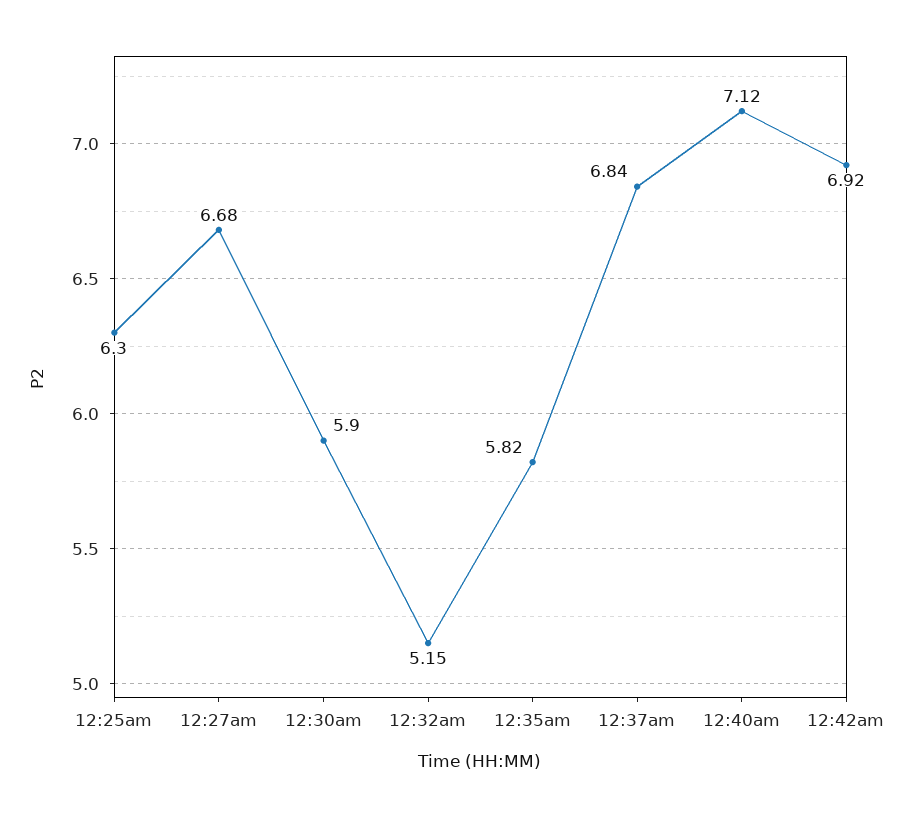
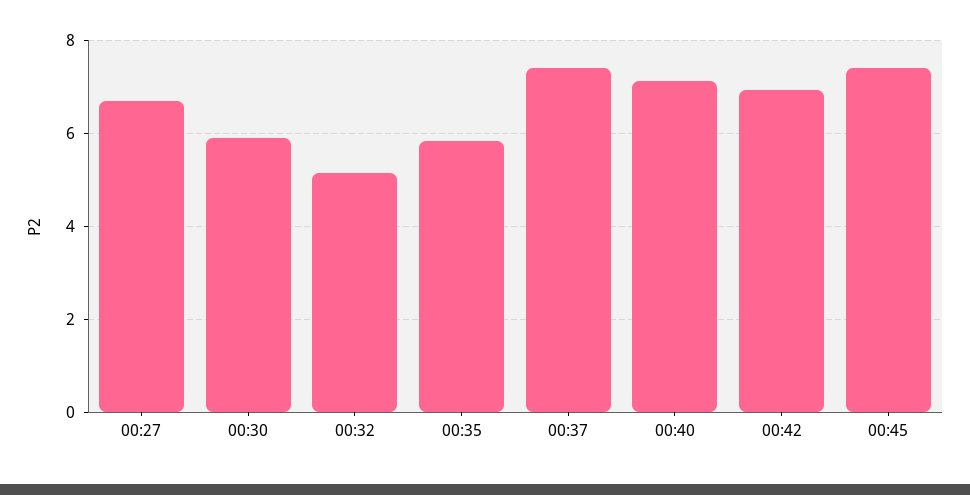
12:25am: 6.3 -> none
12:37am: 6.84 -> 7.4
00:45: none -> 7.4

